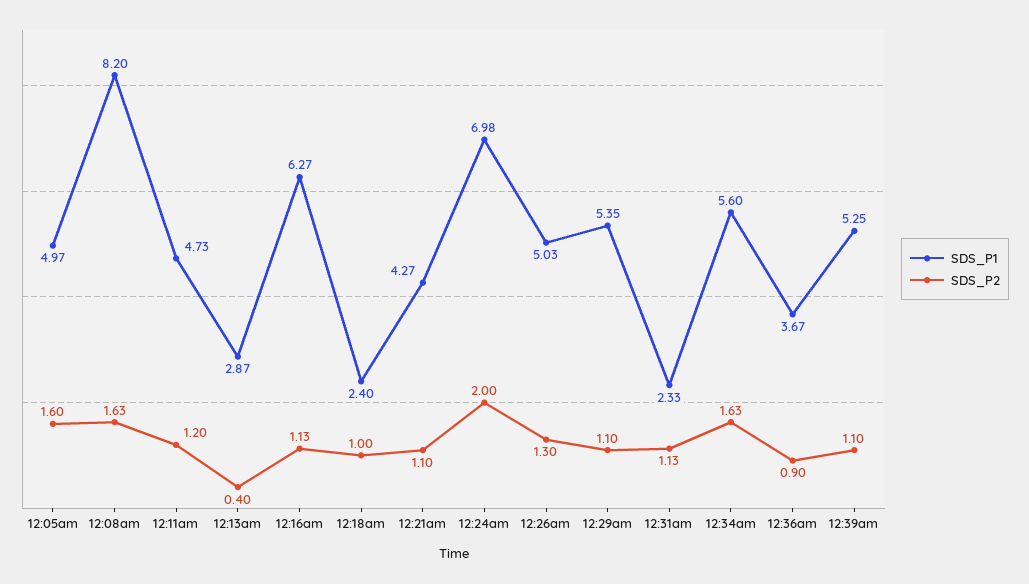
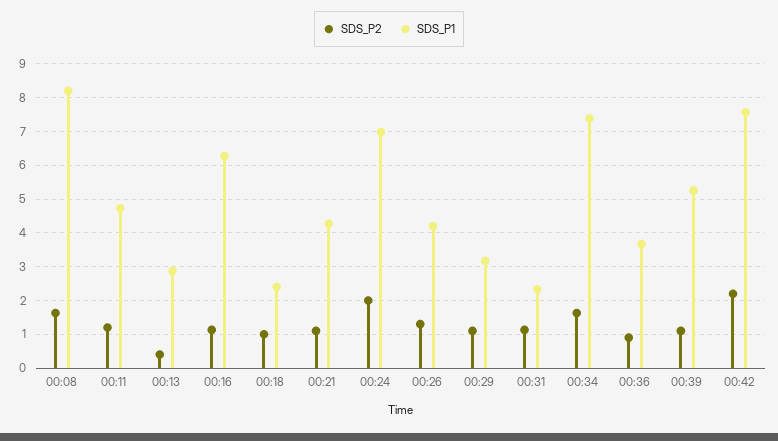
SDS_P1, 12:05am: 4.97 -> none
SDS_P2, 12:05am: 1.6 -> none
SDS_P1, 12:26am: 5.03 -> 4.2
SDS_P1, 12:29am: 5.35 -> 3.2
SDS_P1, 12:34am: 5.6 -> 7.4
SDS_P2, 00:42: none -> 2.2
SDS_P1, 00:42: none -> 7.6

